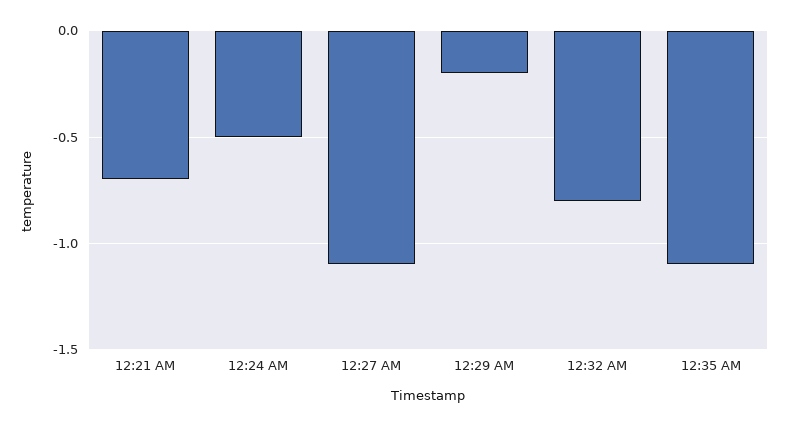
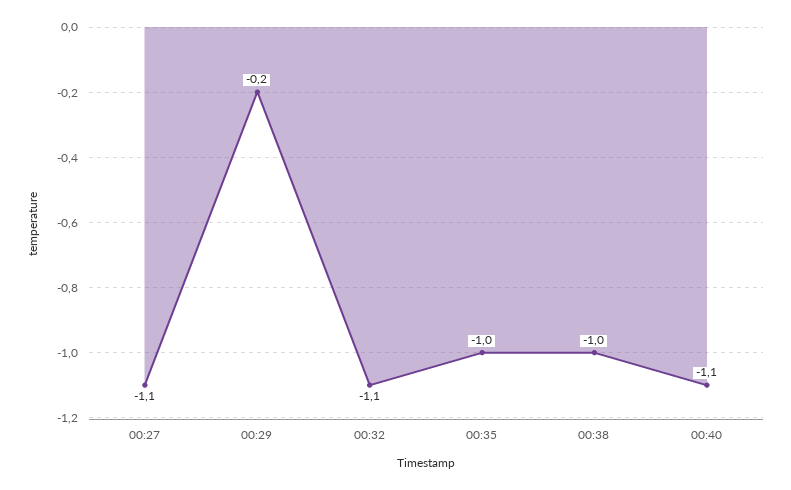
12:21 AM: -0.7 -> none
12:24 AM: -0.5 -> none
12:32 AM: -0.8 -> -1.1
12:35 AM: -1.1 -> -1
00:38: none -> -1
00:40: none -> -1.1

